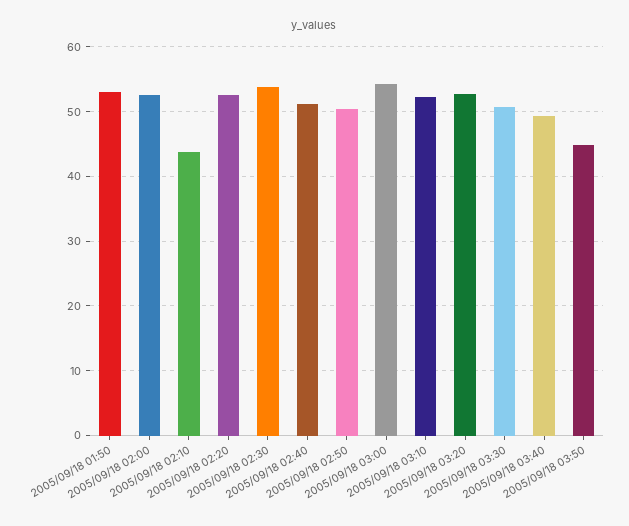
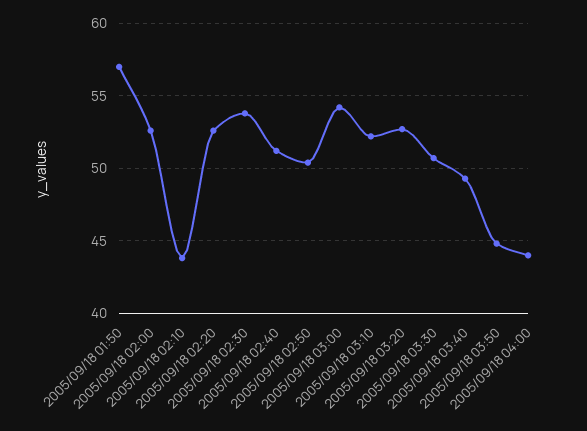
2005/09/18 01:50: 53 -> 57
2005/09/18 04:00: none -> 44

